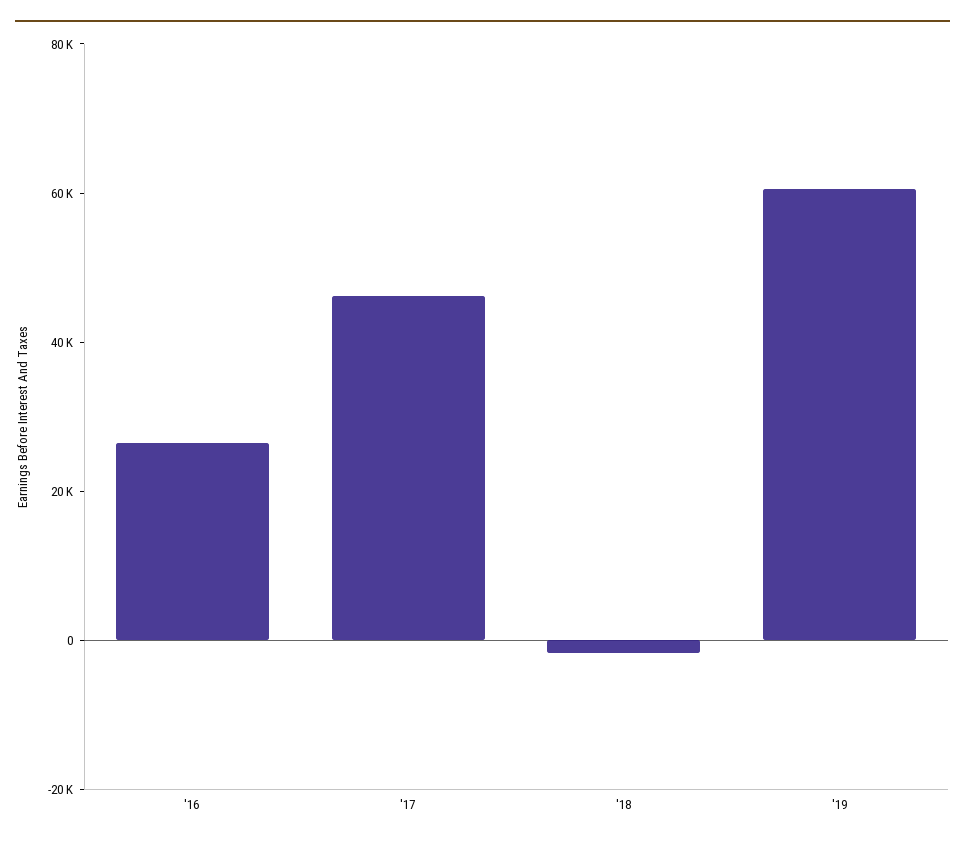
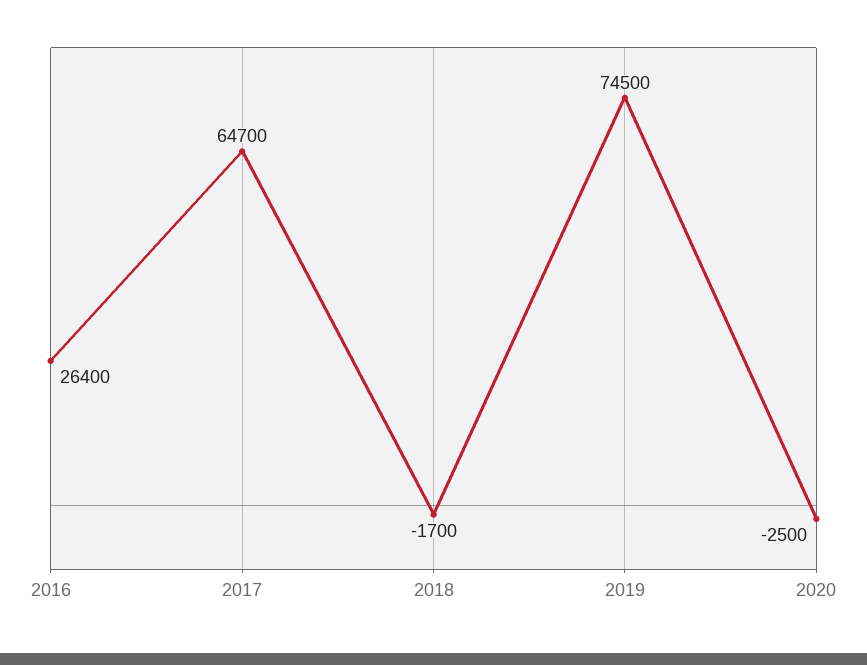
'17: 45000 -> 64700
'19: 60000 -> 74500
2020: none -> -2500

